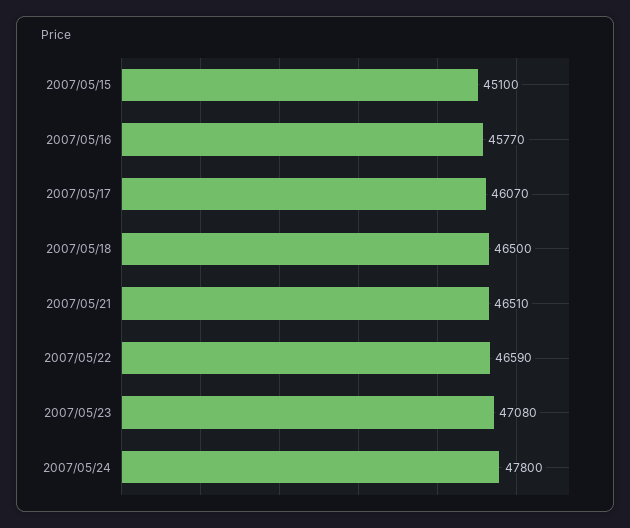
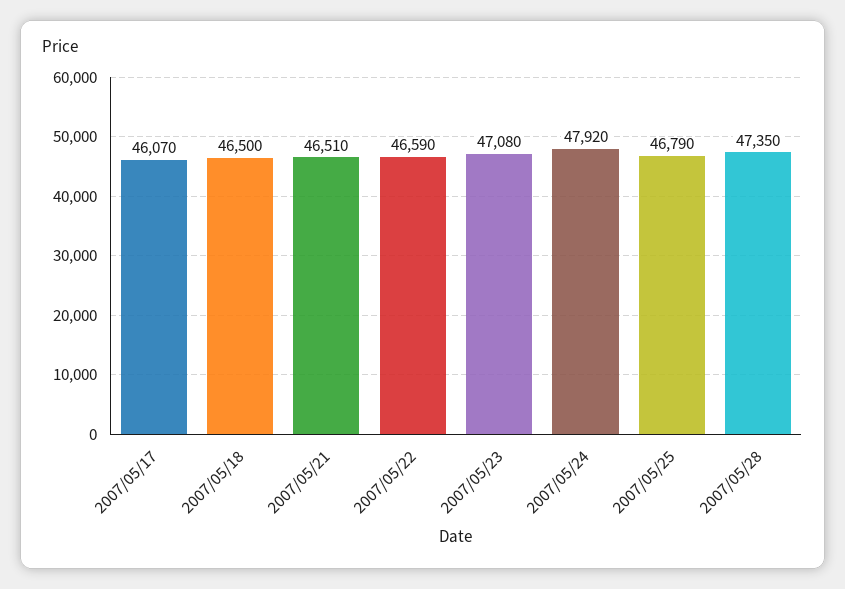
2007/05/15: 45100 -> none
2007/05/16: 45770 -> none
2007/05/24: 47800 -> 47920
2007/05/25: none -> 46790
2007/05/28: none -> 47350

